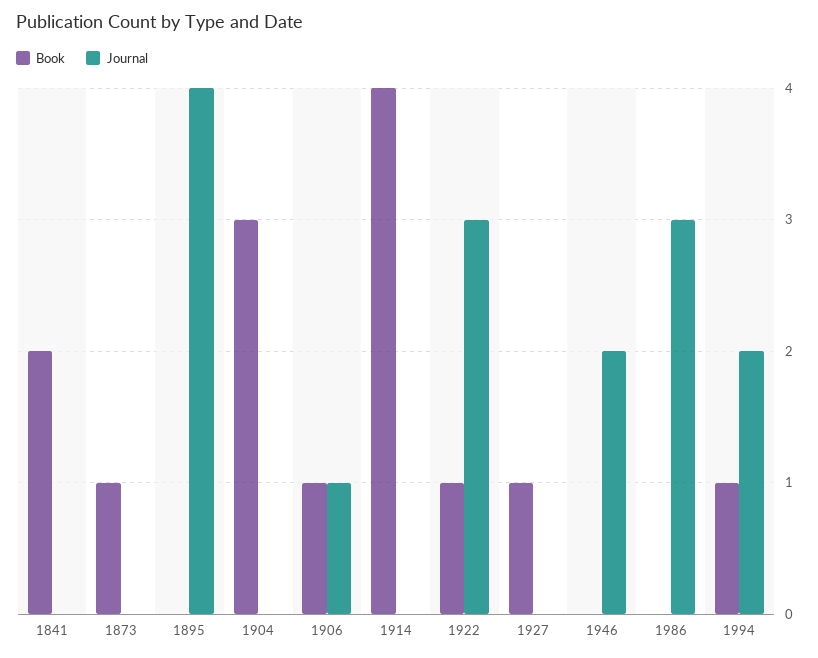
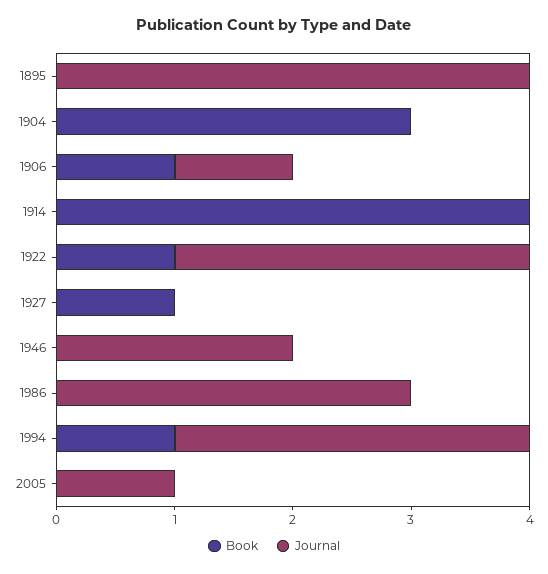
Book, 1841: 2 -> none
Journal, 1841: 0 -> none
Book, 1873: 1 -> none
Journal, 1873: 0 -> none
Journal, 1994: 2 -> 3
Book, 2005: none -> 0
Journal, 2005: none -> 1

